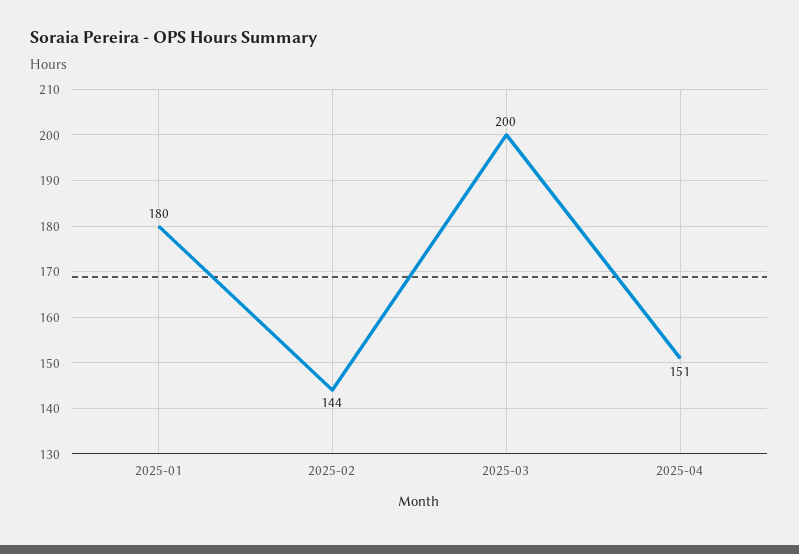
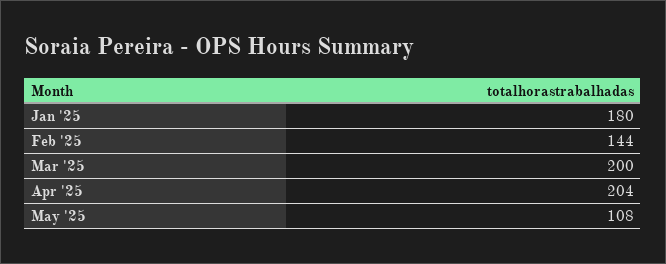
2025-04: 151 -> 204
May '25: none -> 108

